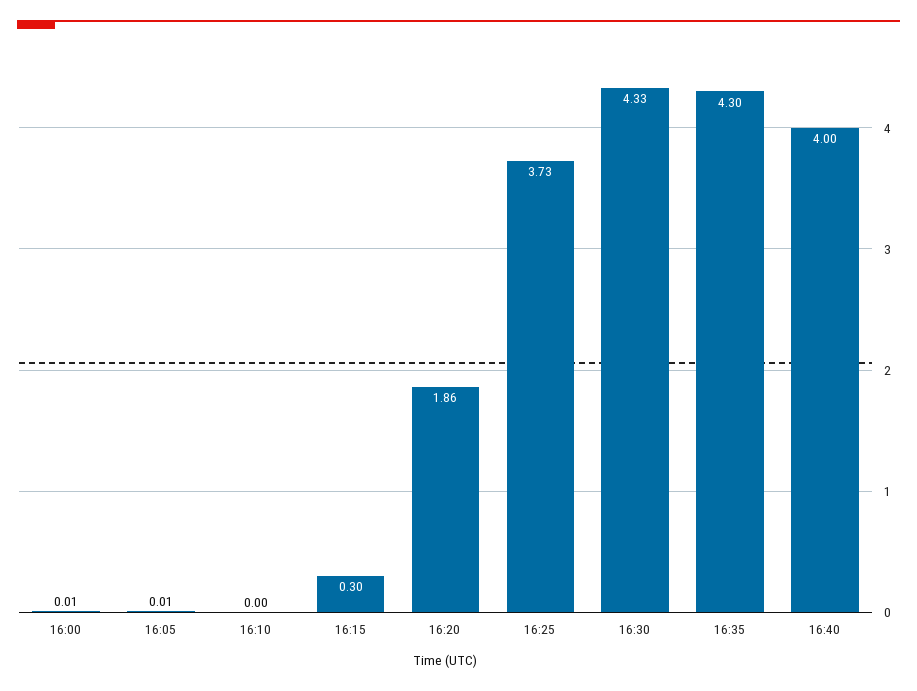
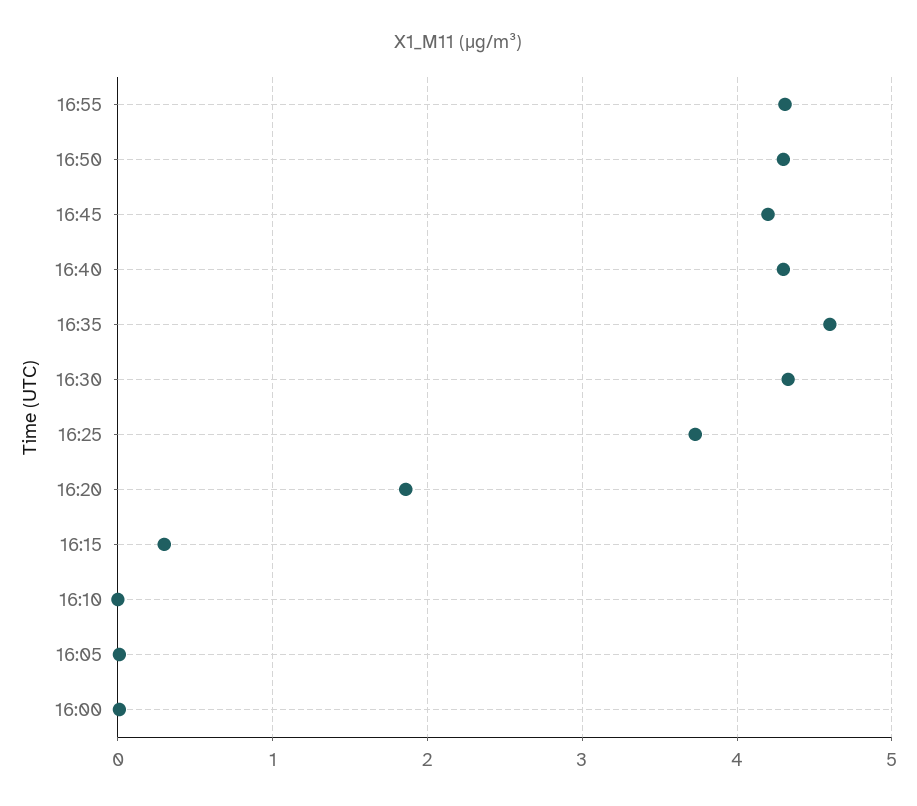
16:35: 4.3 -> 4.6
16:40: 4 -> 4.3
16:55: none -> 4.3
16:50: none -> 4.3
16:45: none -> 4.2

